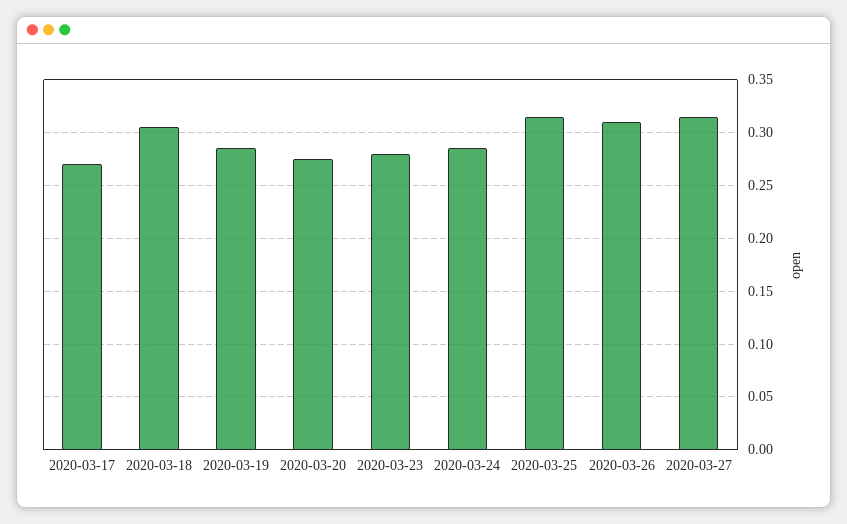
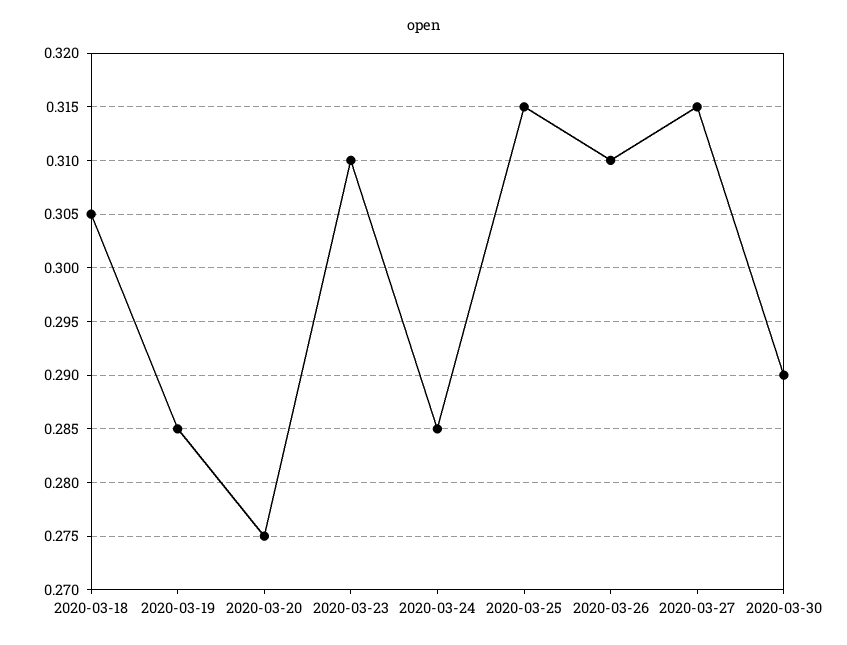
2020-03-17: 0.27 -> none
2020-03-23: 0.28 -> 0.31
2020-03-30: none -> 0.29

